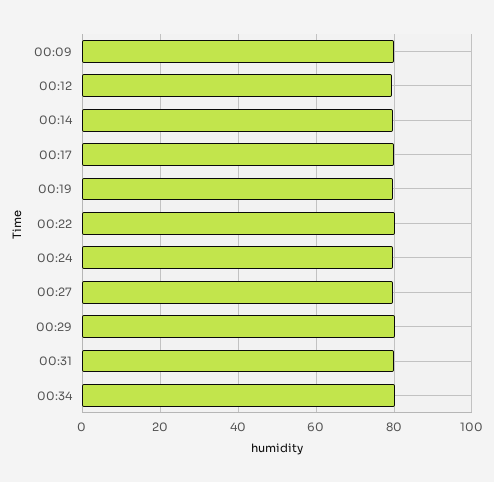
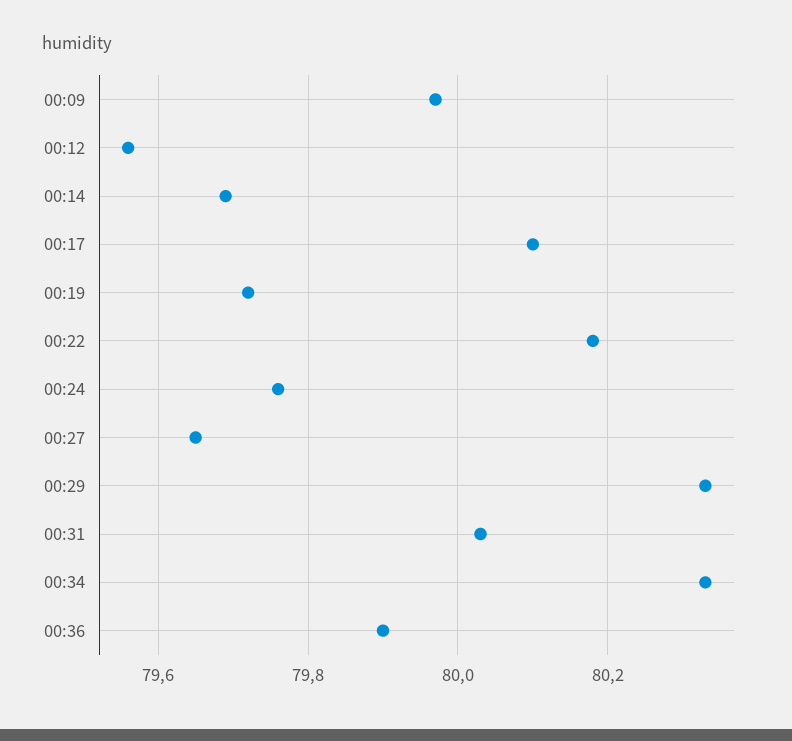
00:36: none -> 79.9

